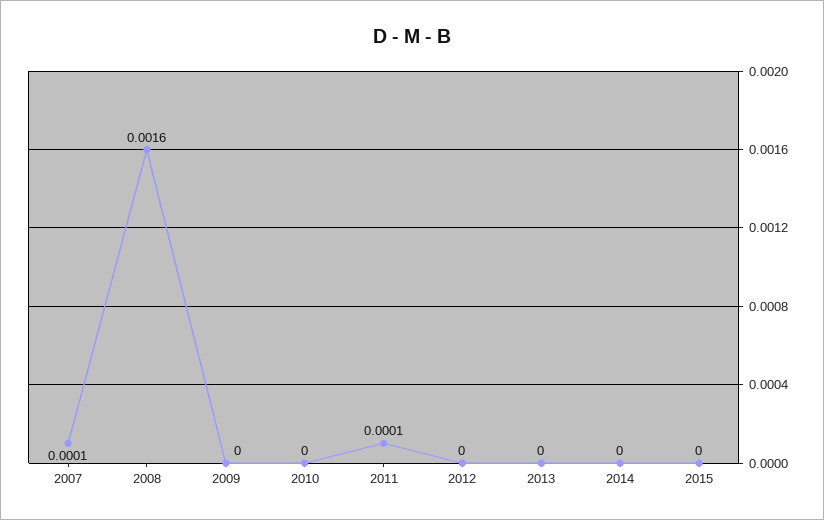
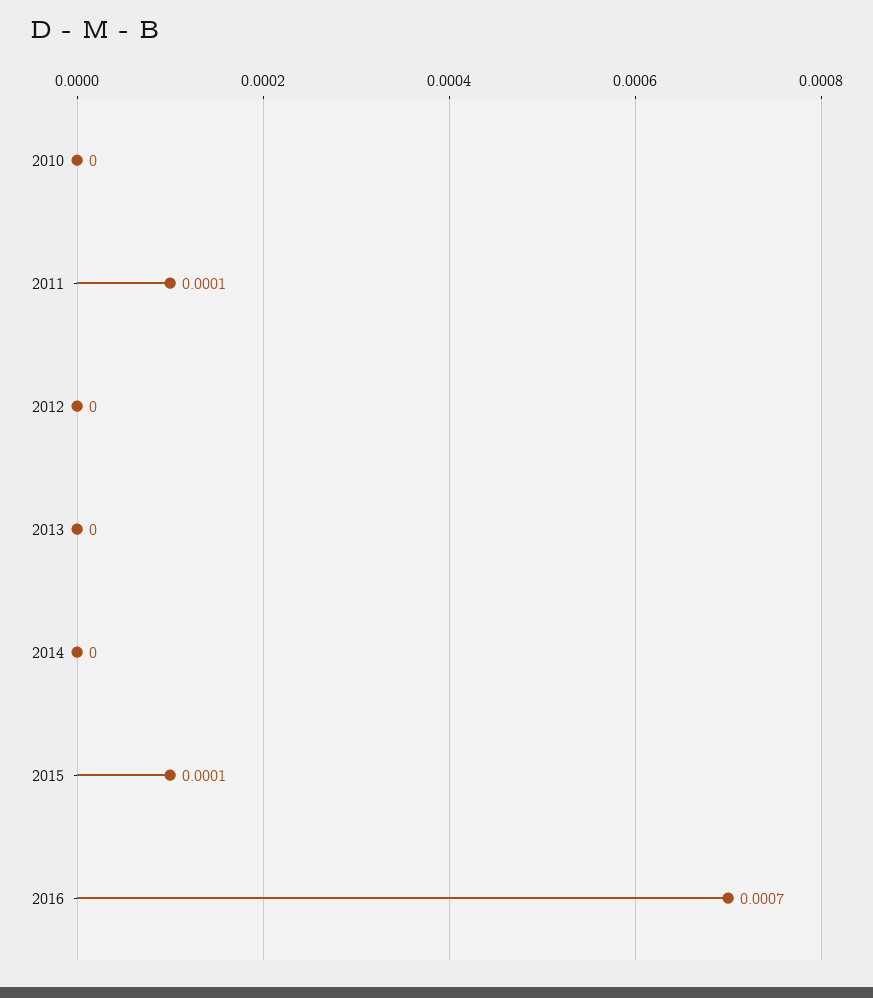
2007: 0.0001 -> none
2008: 0.0016 -> none
2009: 0 -> none
2015: 0 -> 0.0001
2016: none -> 0.0007

